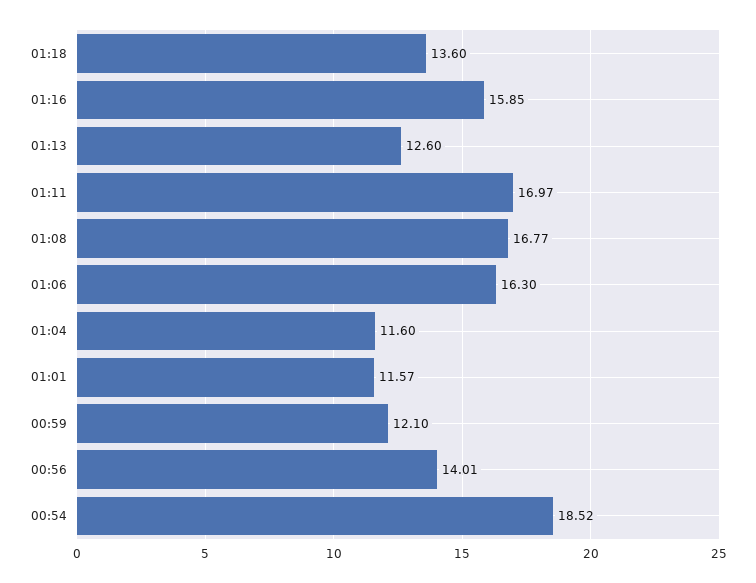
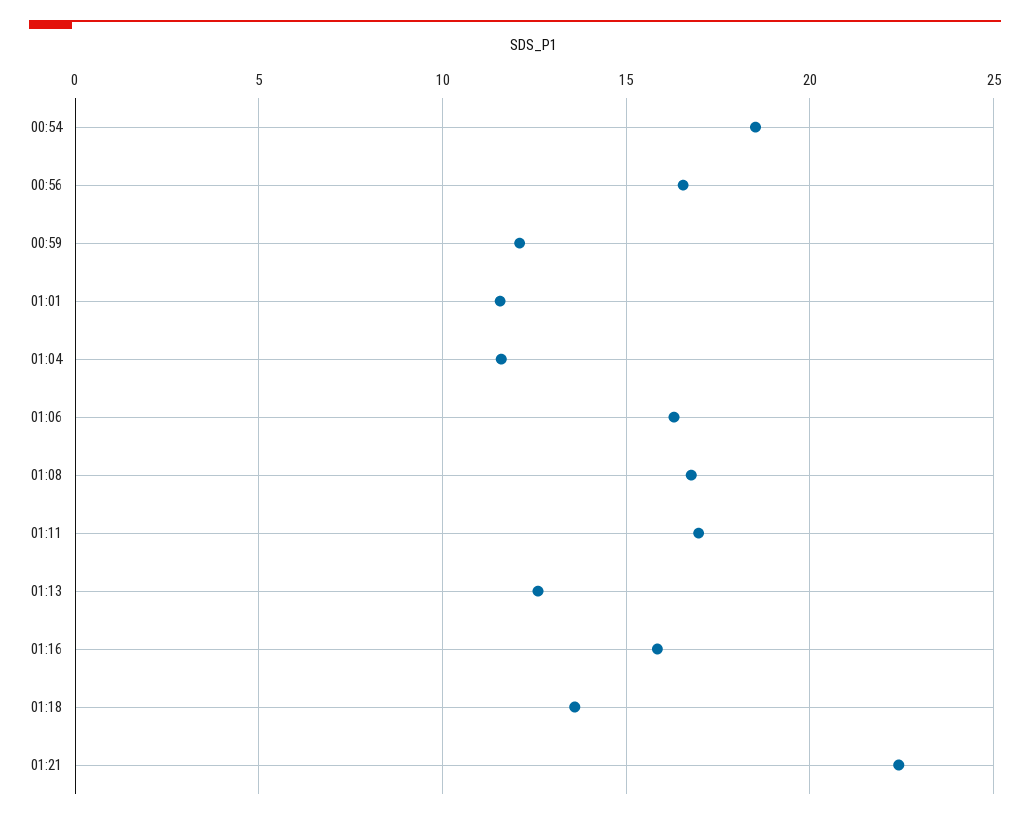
00:56: 14.01 -> 16.5
01:21: none -> 22.5

